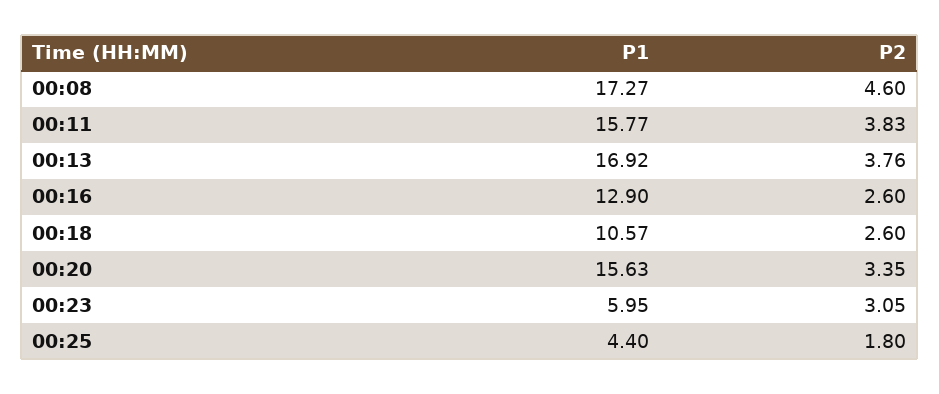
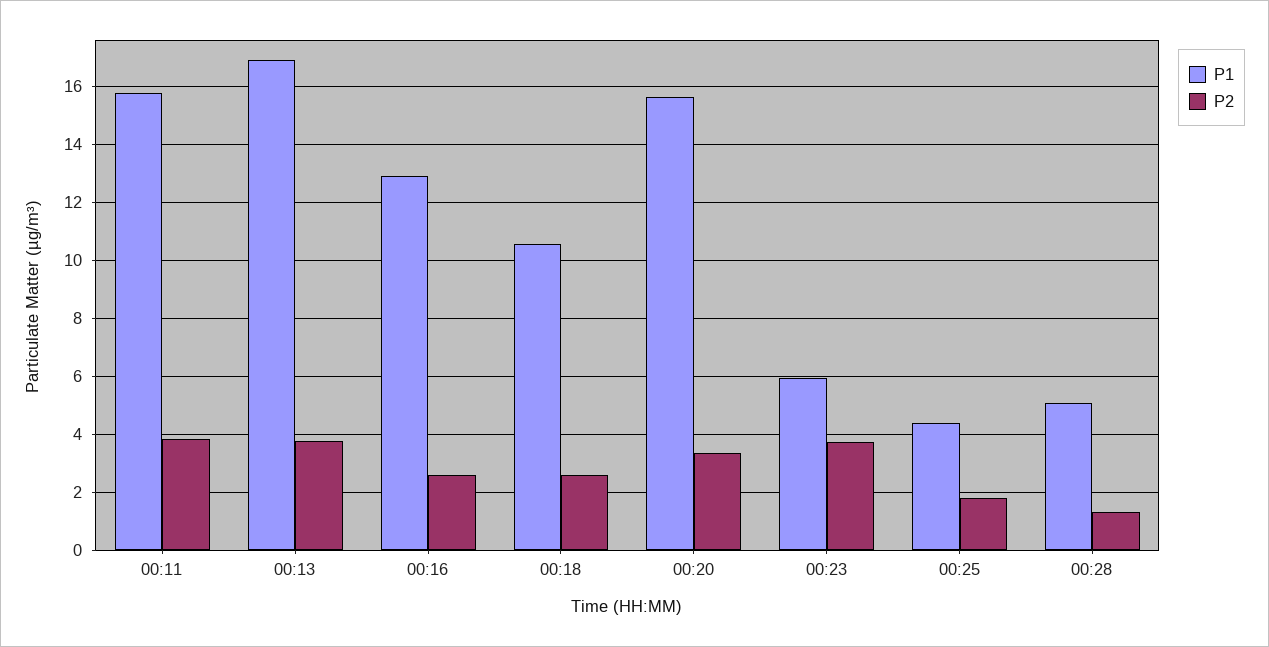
P1, 00:08: 17.27 -> none
P2, 00:08: 4.6 -> none
P2, 00:23: 3.05 -> 3.75
P1, 00:28: none -> 5
P2, 00:28: none -> 1.25

